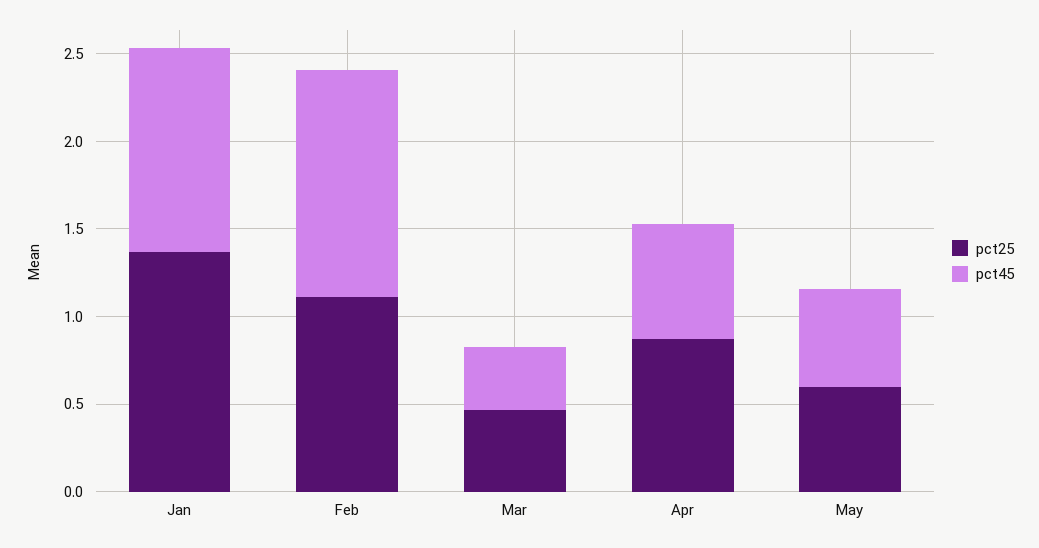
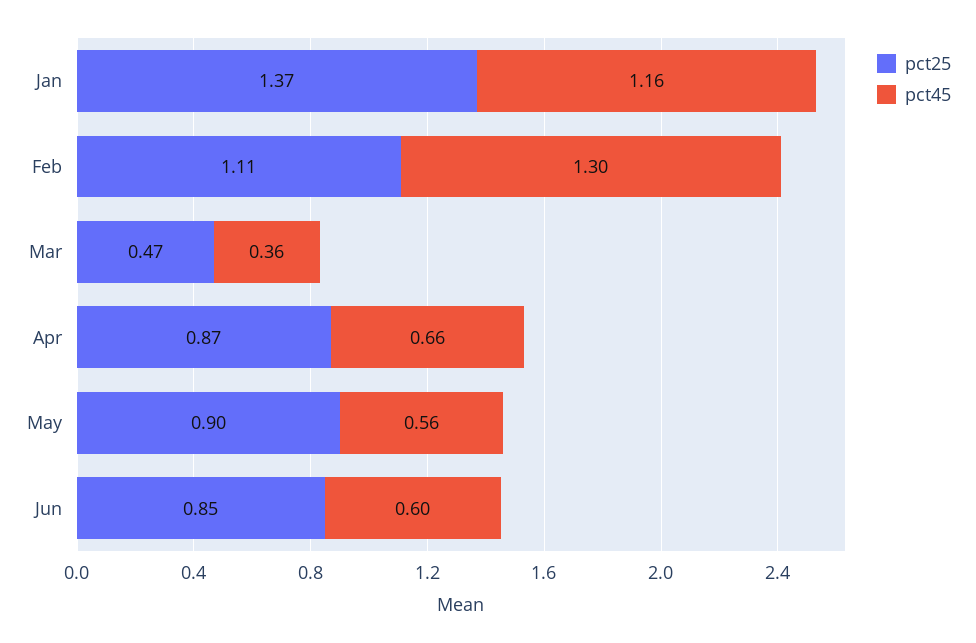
pct25, May: 0.6 -> 0.9
pct25, Jun: none -> 0.85
pct45, Jun: none -> 0.6

